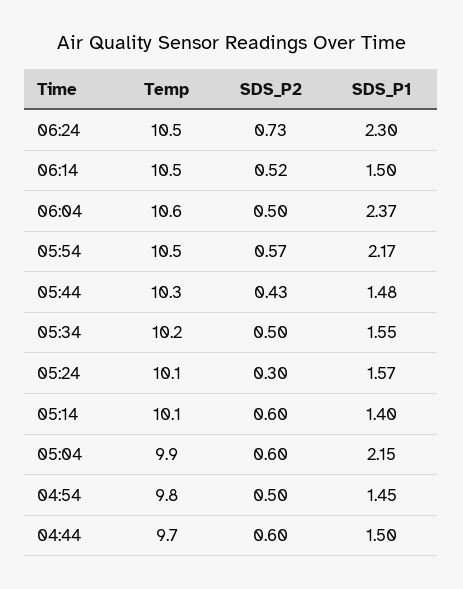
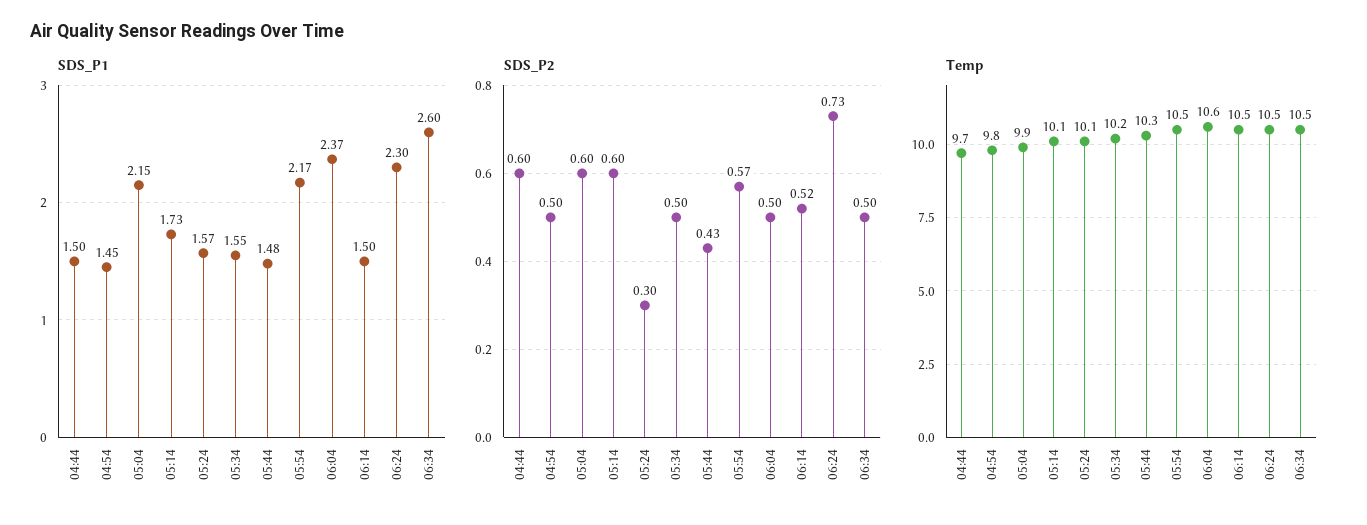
SDS_P1, 05:14: 1.4 -> 1.73
SDS_P1, 06:34: none -> 2.6
SDS_P2, 06:34: none -> 0.5
Temp, 06:34: none -> 10.5

